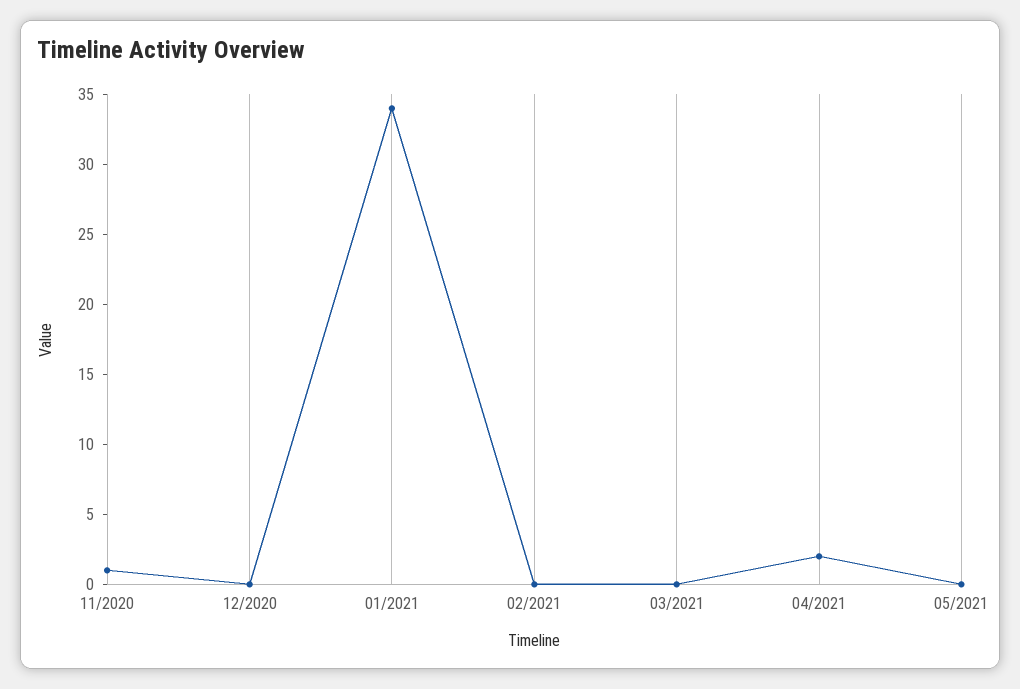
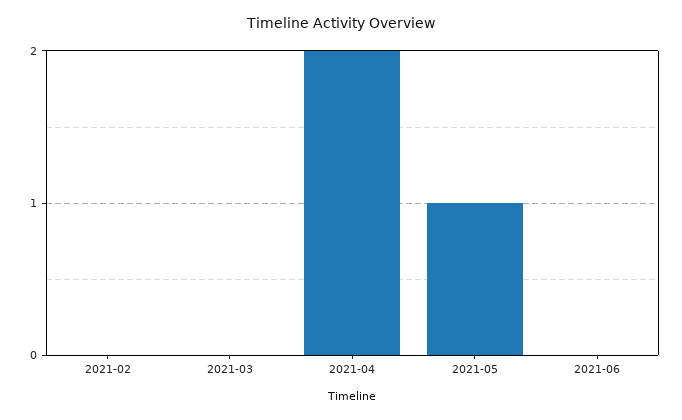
11/2020: 1 -> none
12/2020: 0 -> none
01/2021: 34 -> none
05/2021: 0 -> 1
2021-06: none -> 0

